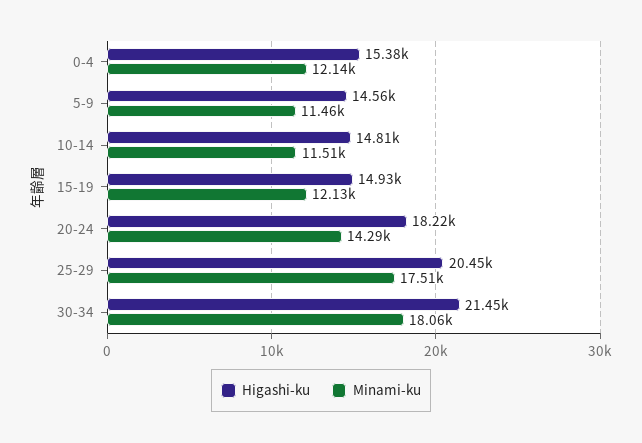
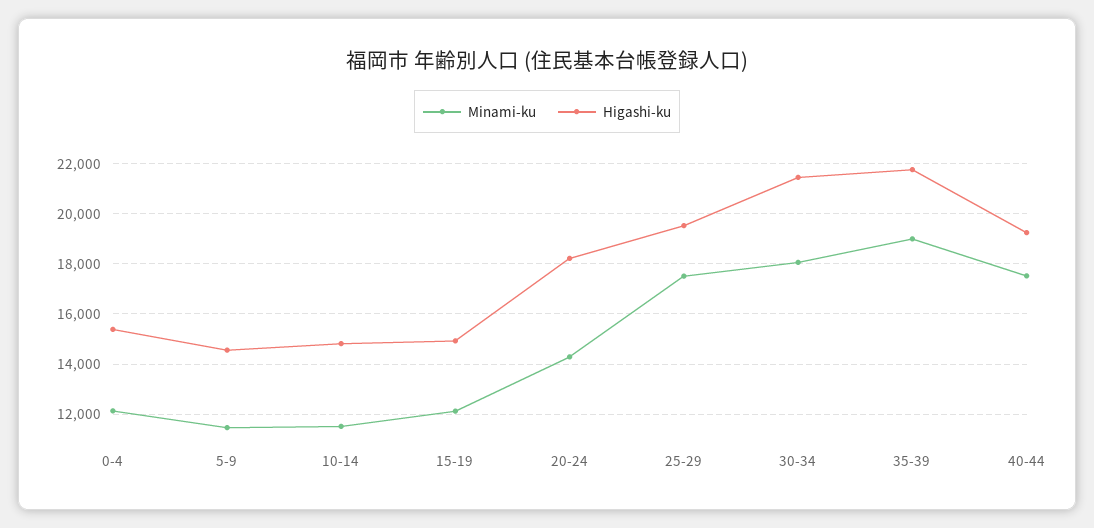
Higashi-ku, 25-29: 20450 -> 19500
Minami-ku, 35-39: none -> 19000
Higashi-ku, 35-39: none -> 21750
Minami-ku, 40-44: none -> 17500
Higashi-ku, 40-44: none -> 19250

